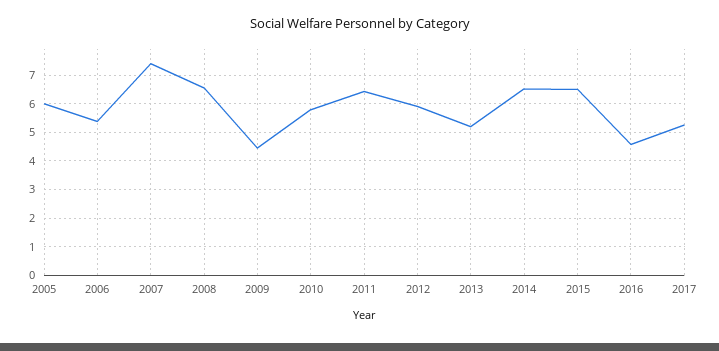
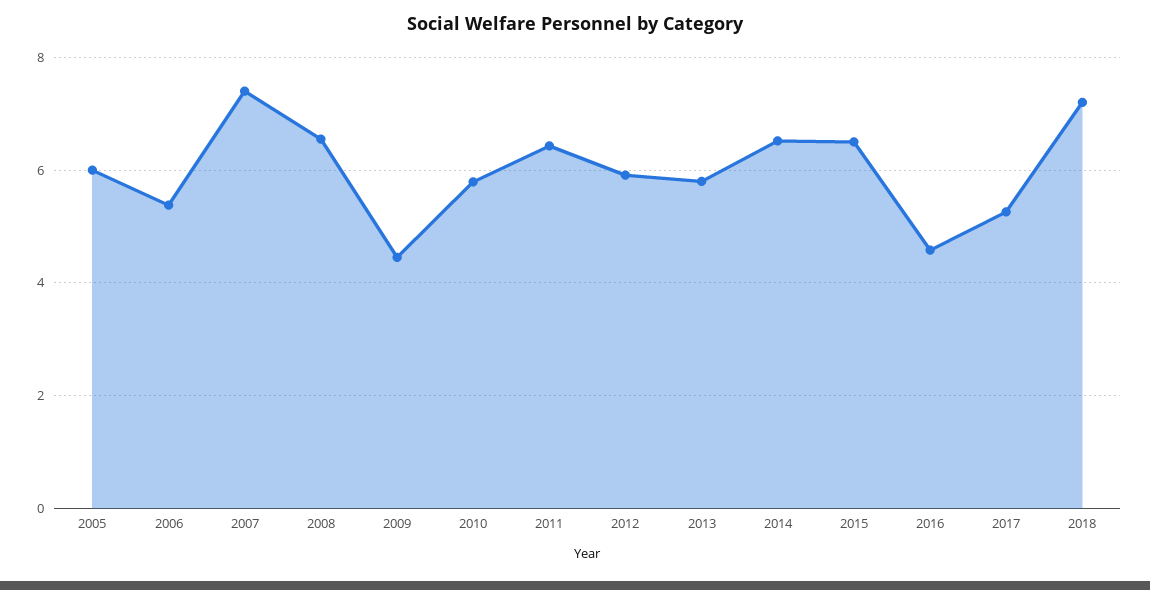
2013: 5.25 -> 5.8
2018: none -> 7.2

